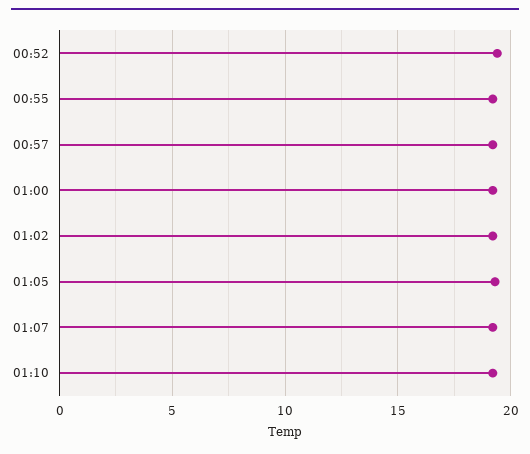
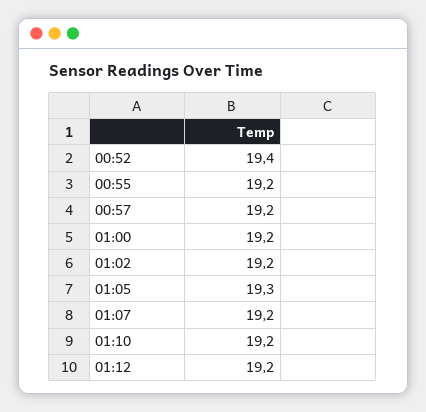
01:12: none -> 19.2

